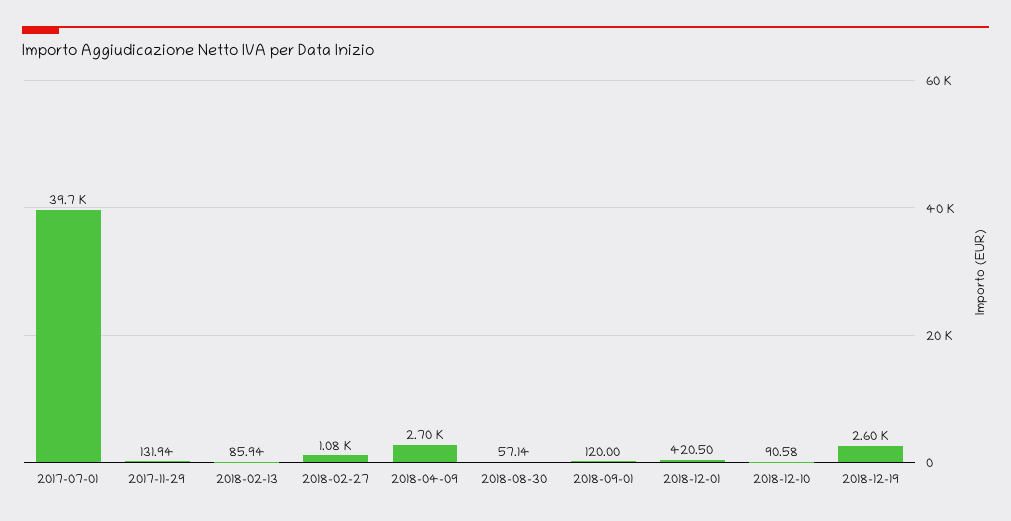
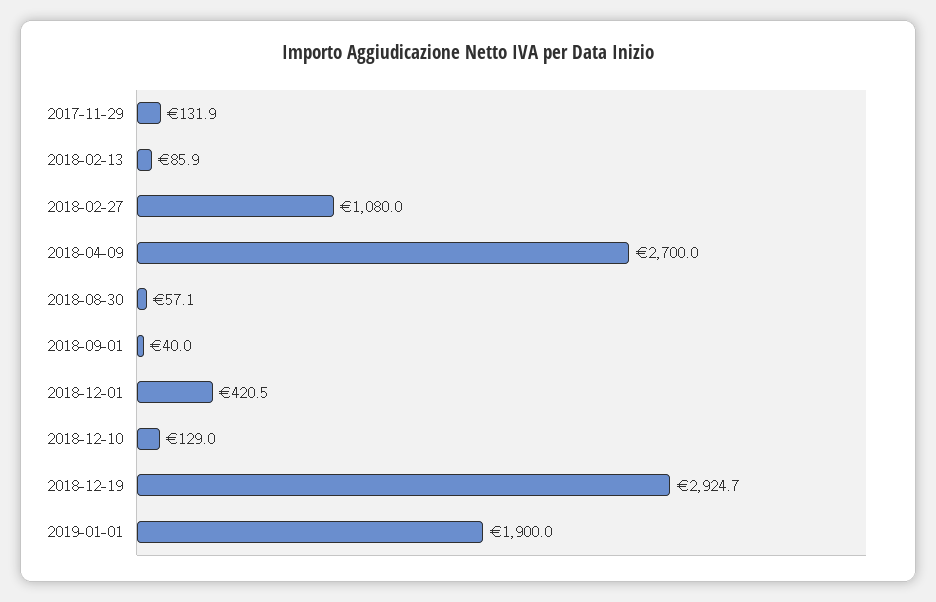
2017-07-01: 39700 -> none
2018-09-01: 120 -> 40
2018-12-10: 90.58 -> 129
2018-12-19: 2600 -> 2924.7
2019-01-01: none -> 1900

